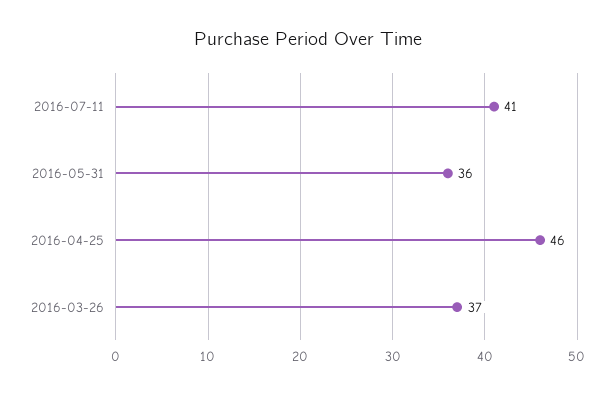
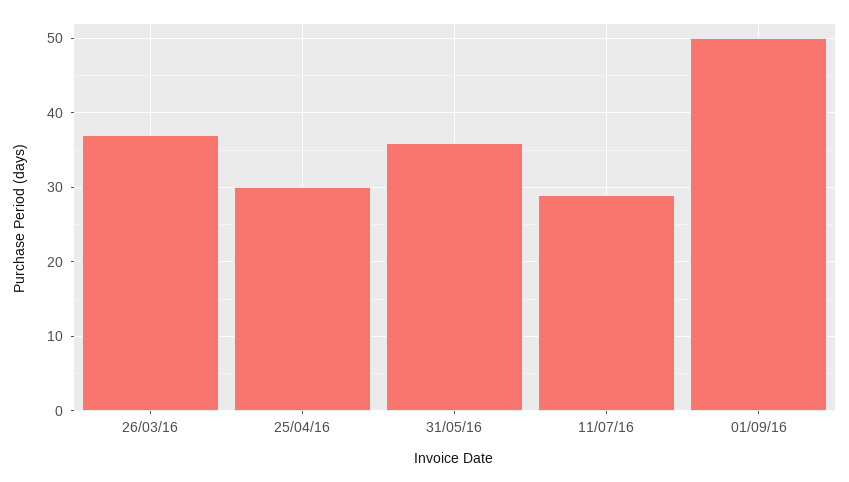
2016-07-11: 41 -> 29
2016-04-25: 46 -> 30
01/09/16: none -> 50

